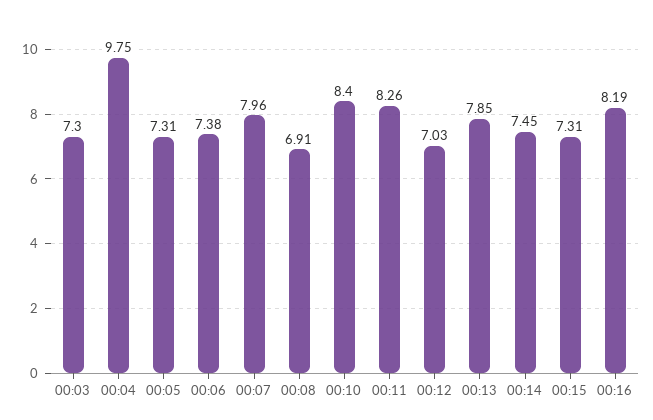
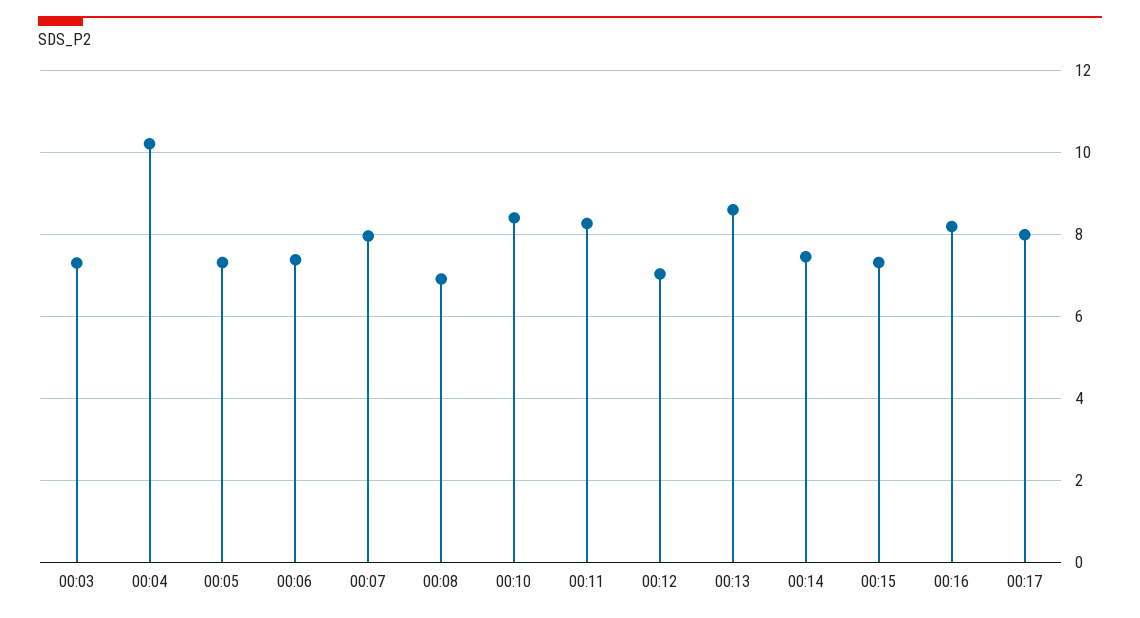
00:04: 9.75 -> 10.2
00:13: 7.85 -> 8.6
00:17: none -> 8

